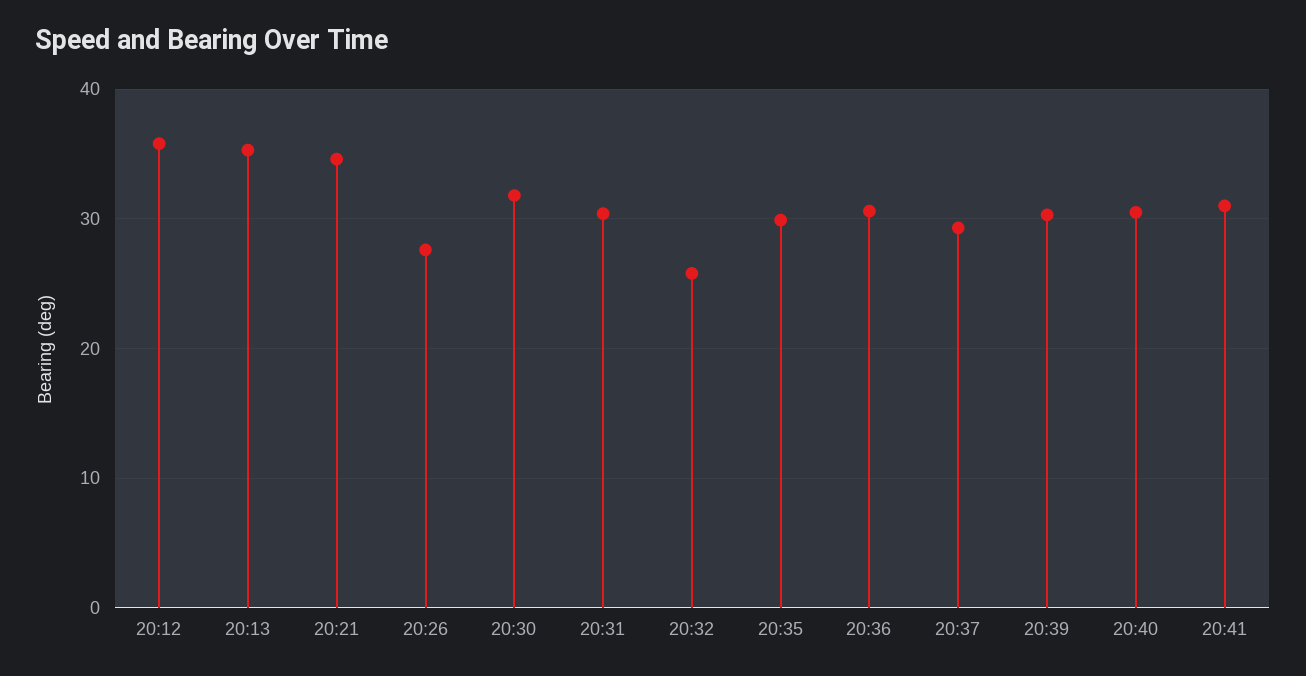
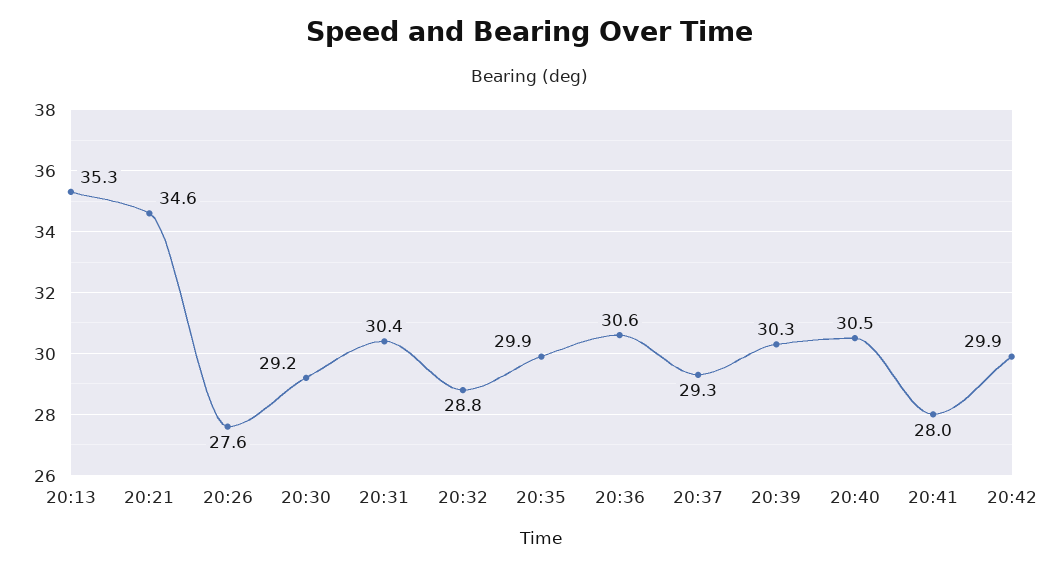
20:12: 36 -> none
20:30: 32 -> 29.2
20:32: 26 -> 28.8
20:41: 31 -> 28
20:42: none -> 29.9

